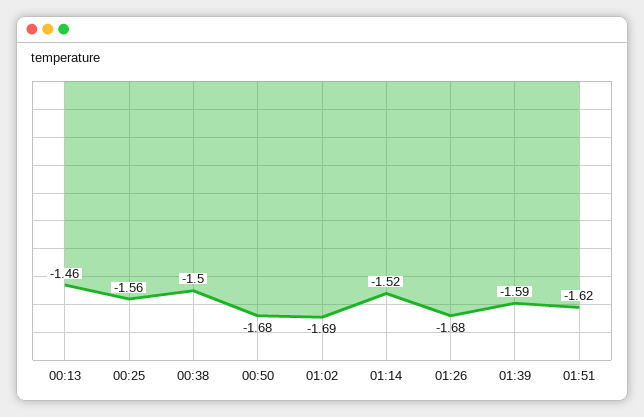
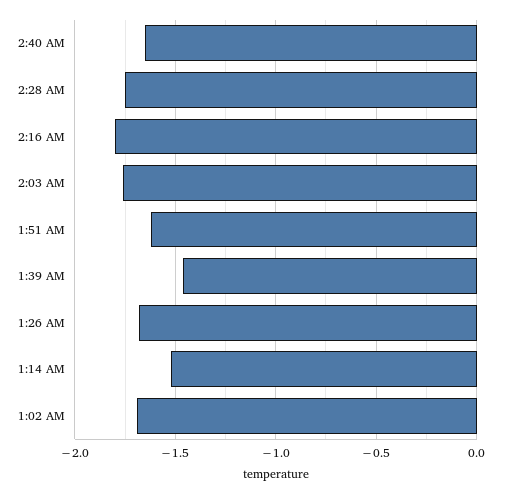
00:13: -1.46 -> none
00:25: -1.56 -> none
00:38: -1.5 -> none
00:50: -1.68 -> none
01:39: -1.59 -> -1.45
2:40 AM: none -> -1.65
2:28 AM: none -> -1.75
2:16 AM: none -> -1.8
2:03 AM: none -> -1.75

